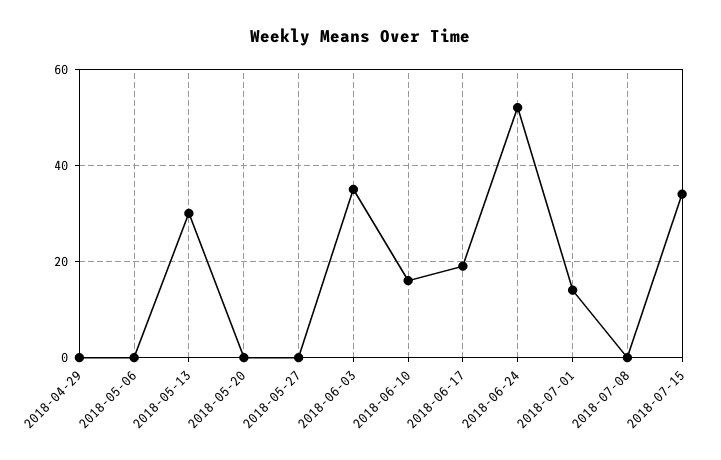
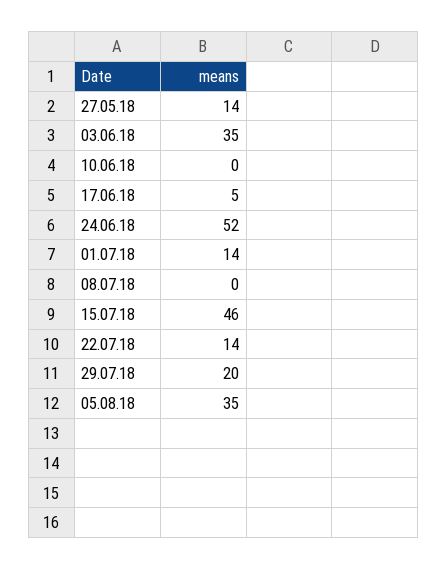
2018-04-29: 0 -> none
2018-05-06: 0 -> none
2018-05-13: 30 -> none
2018-05-20: 0 -> none
2018-05-27: 0 -> 14
2018-06-10: 15 -> 0
2018-06-17: 20 -> 5
2018-07-15: 35 -> 46
22.07.18: none -> 14
29.07.18: none -> 20
05.08.18: none -> 35

